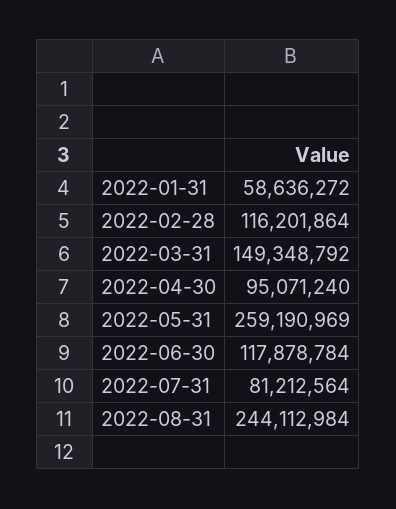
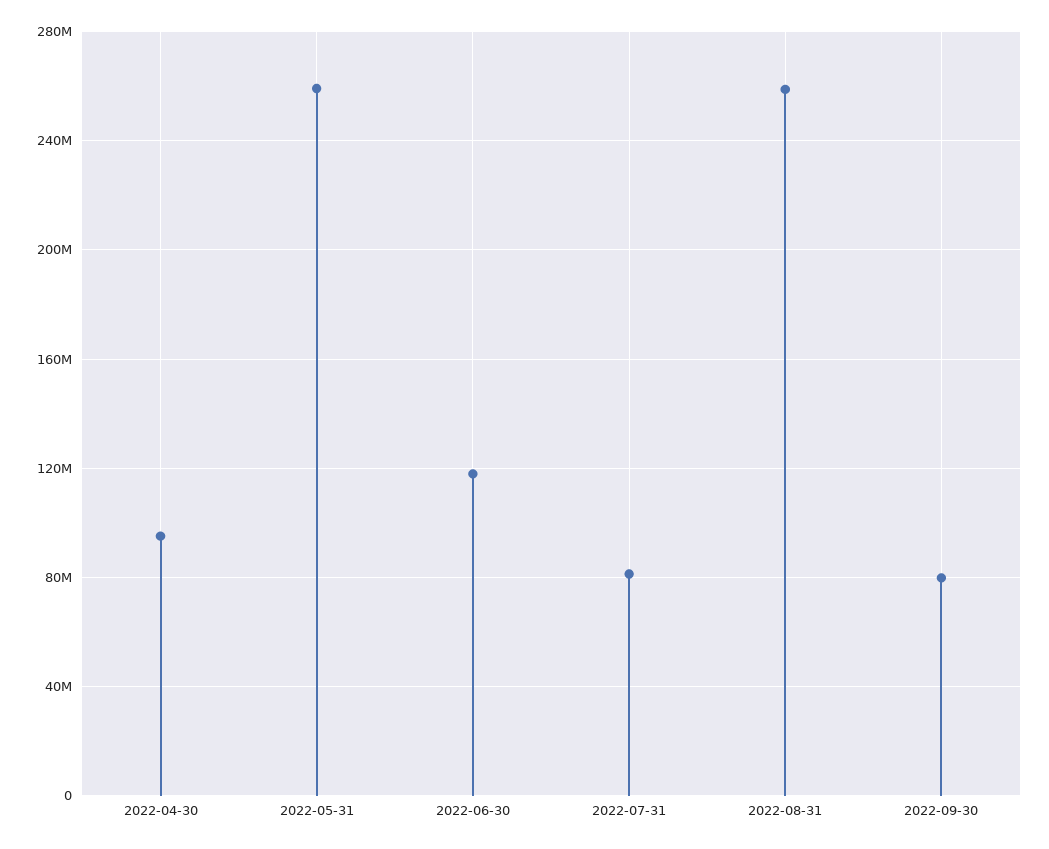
2022-01-31: 58636272 -> none
2022-02-28: 116201864 -> none
2022-03-31: 149348792 -> none
2022-08-31: 244112984 -> 260000000
2022-09-30: none -> 80000000

